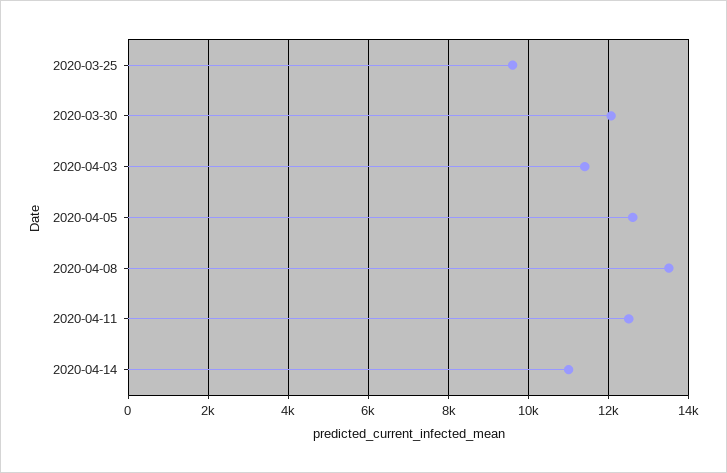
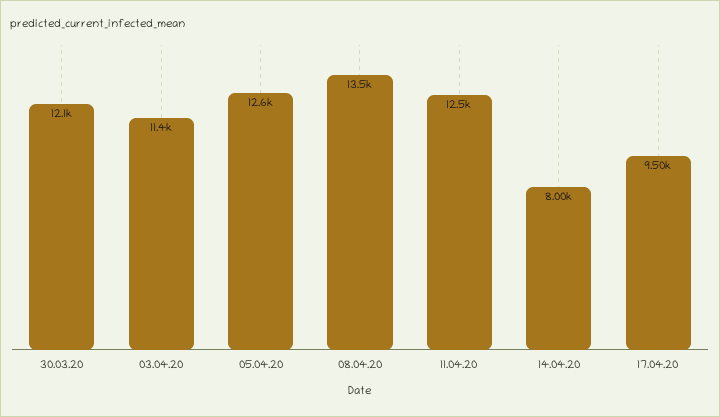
2020-03-25: 9600 -> none
2020-04-14: 11000 -> 8000
17.04.20: none -> 9500

